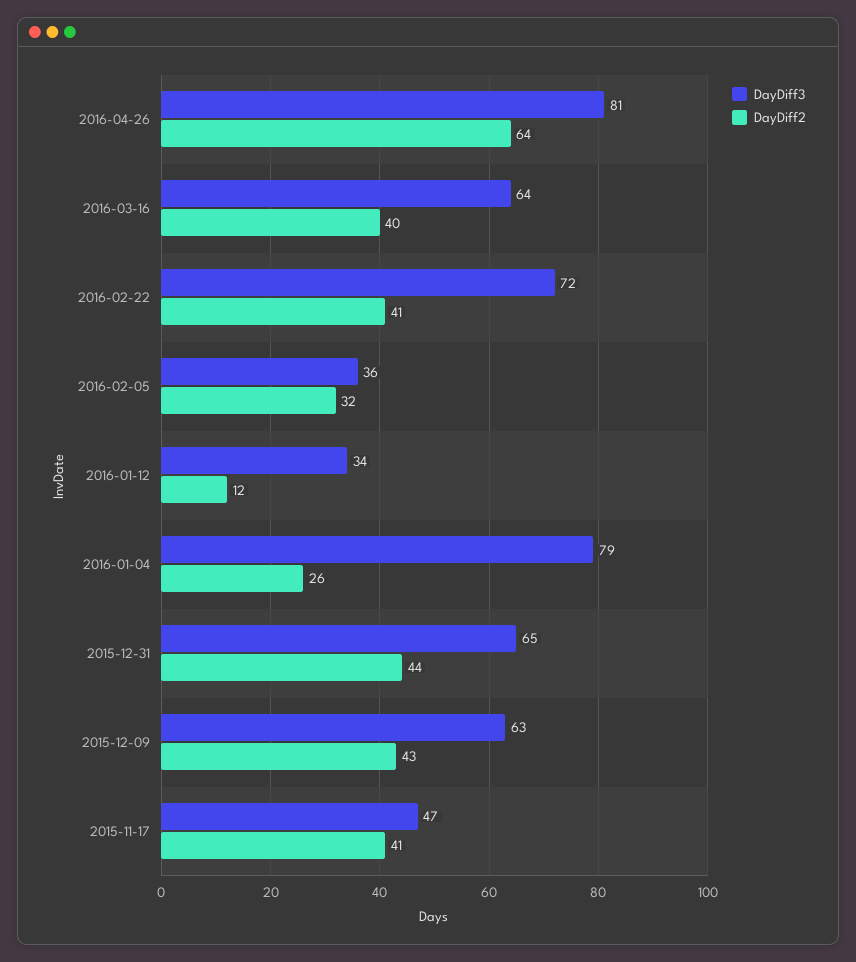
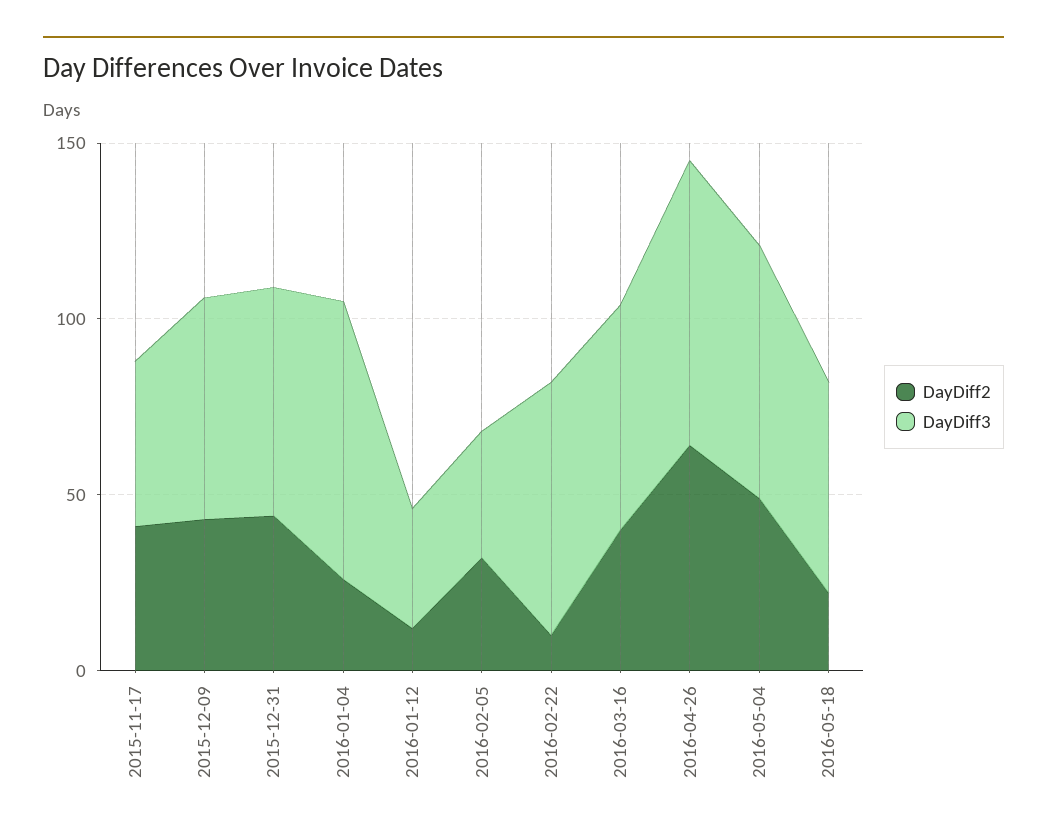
DayDiff2, 2016-02-22: 41 -> 10
DayDiff2, 2016-05-04: none -> 50
DayDiff3, 2016-05-04: none -> 70
DayDiff2, 2016-05-18: none -> 20
DayDiff3, 2016-05-18: none -> 60

